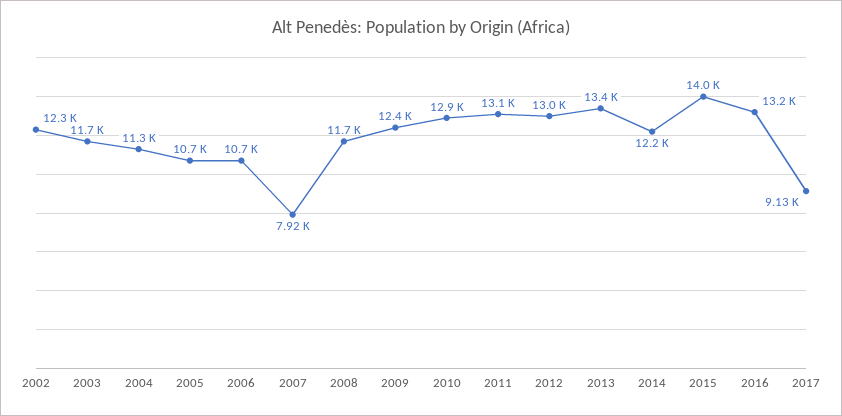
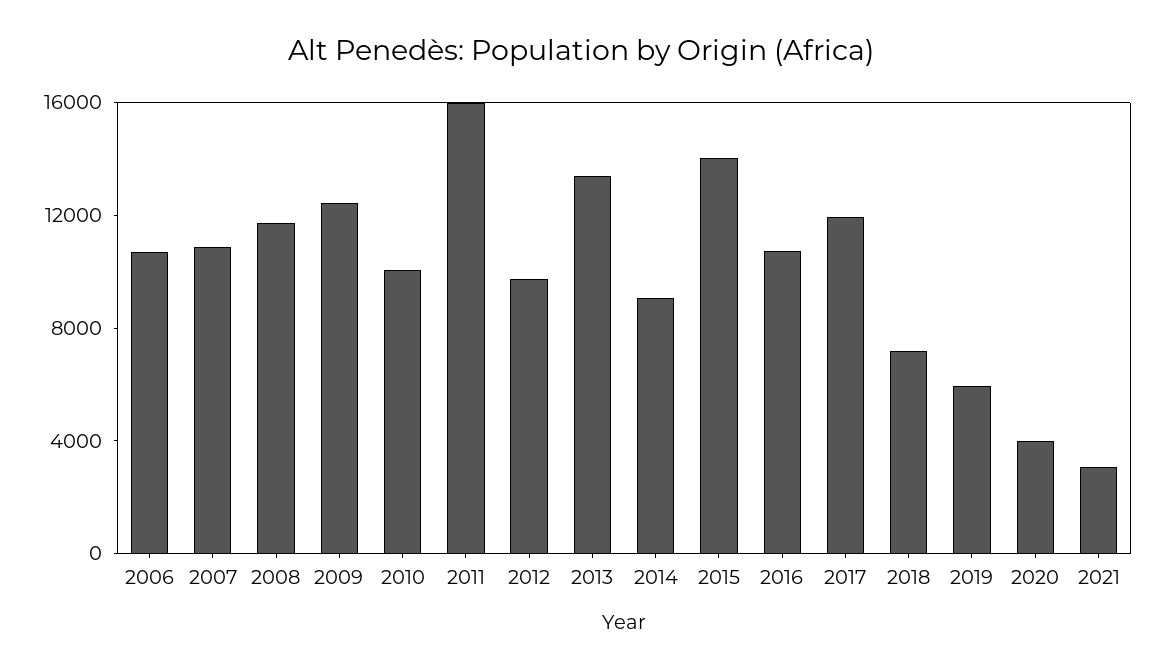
2002: 12300 -> none
2003: 11700 -> none
2004: 11300 -> none
2005: 10700 -> none
2007: 7920 -> 11000
2010: 12900 -> 10000
2011: 13100 -> 16000
2012: 13000 -> 10000
2014: 12200 -> 9000
2016: 13200 -> 11000
2017: 9130 -> 12000
2018: none -> 7000
2019: none -> 6000
2020: none -> 4000
2021: none -> 3000

